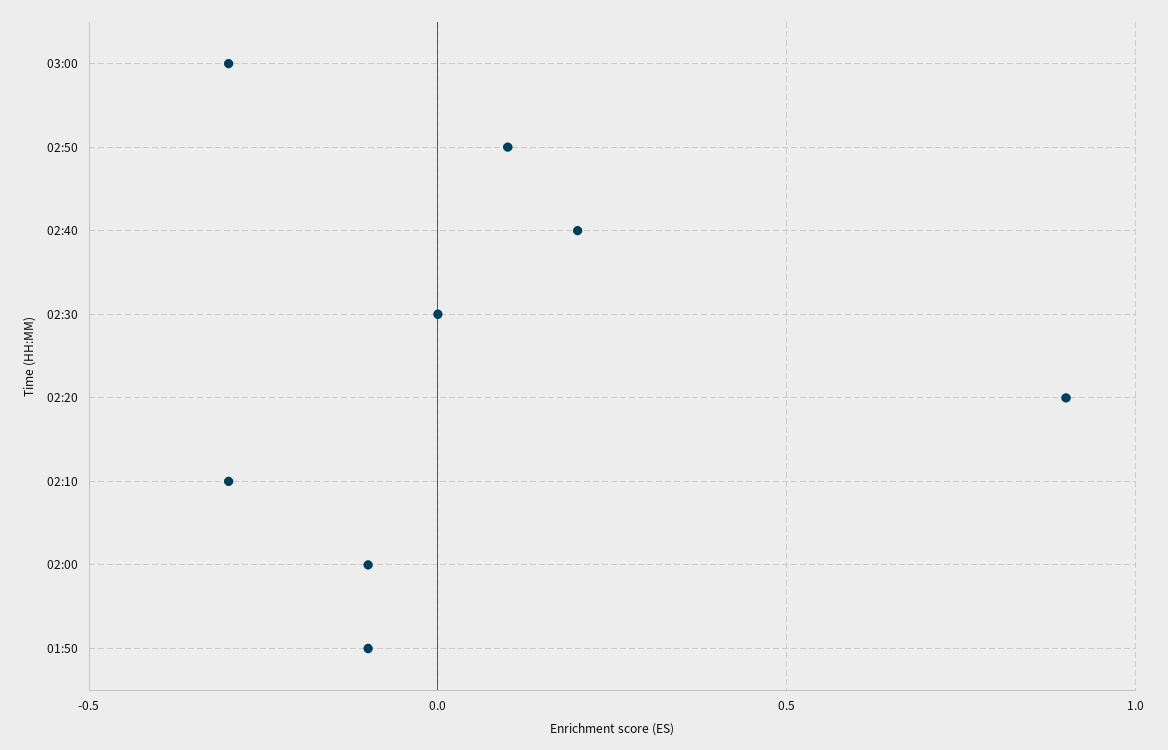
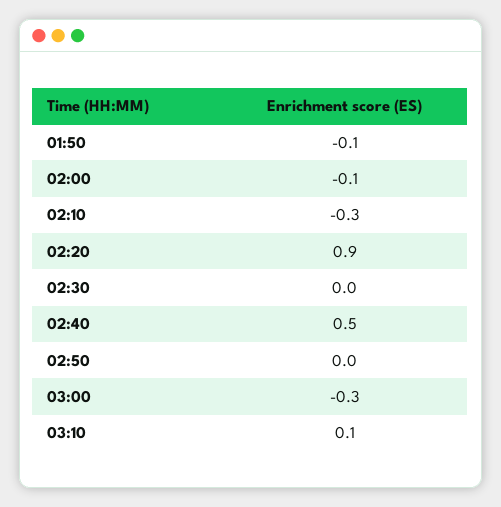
02:50: 0.1 -> 0
02:40: 0.2 -> 0.5
03:10: none -> 0.1

